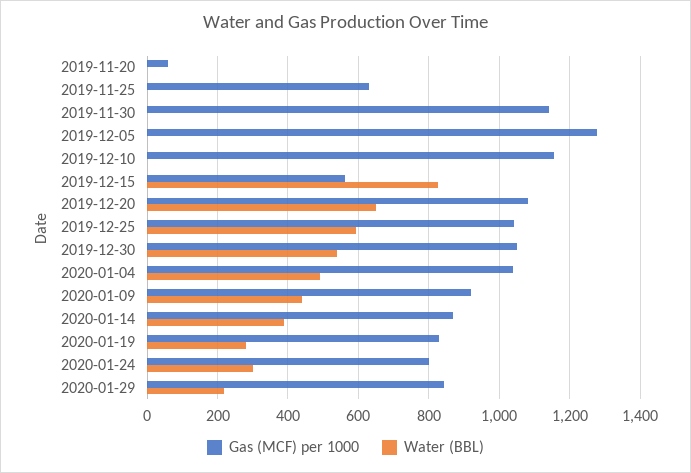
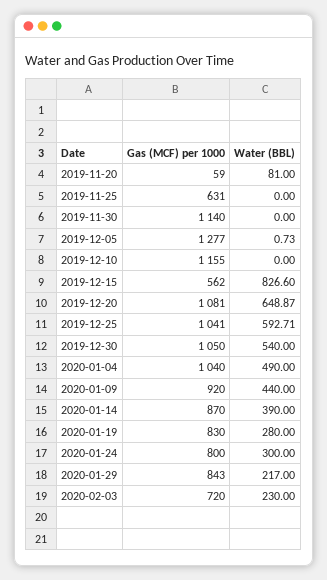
Water (BBL), 2019-11-20: 0 -> 81
Gas (MCF) per 1000, 2020-02-03: none -> 720
Water (BBL), 2020-02-03: none -> 230

